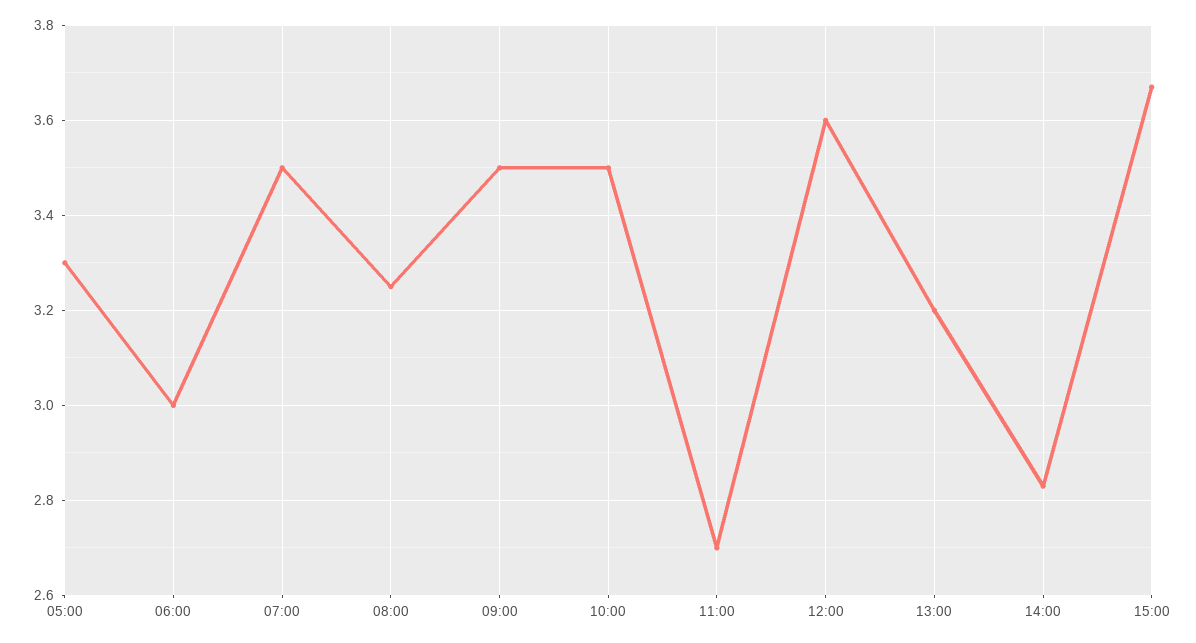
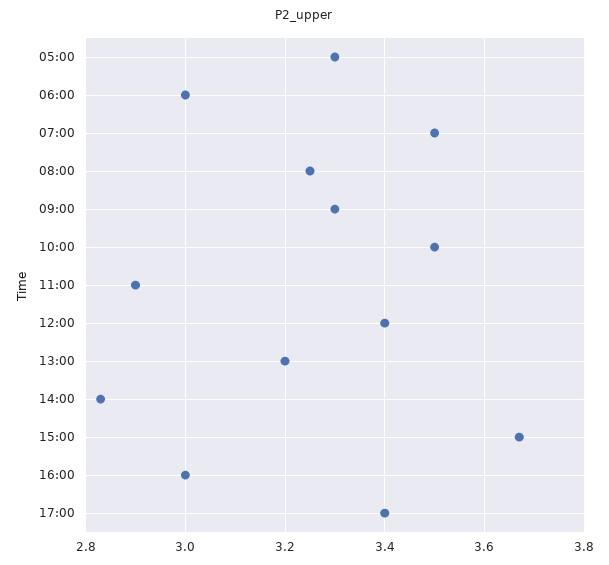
09:00: 3.5 -> 3.3
11:00: 2.7 -> 2.9
12:00: 3.6 -> 3.4
16:00: none -> 3
17:00: none -> 3.4

